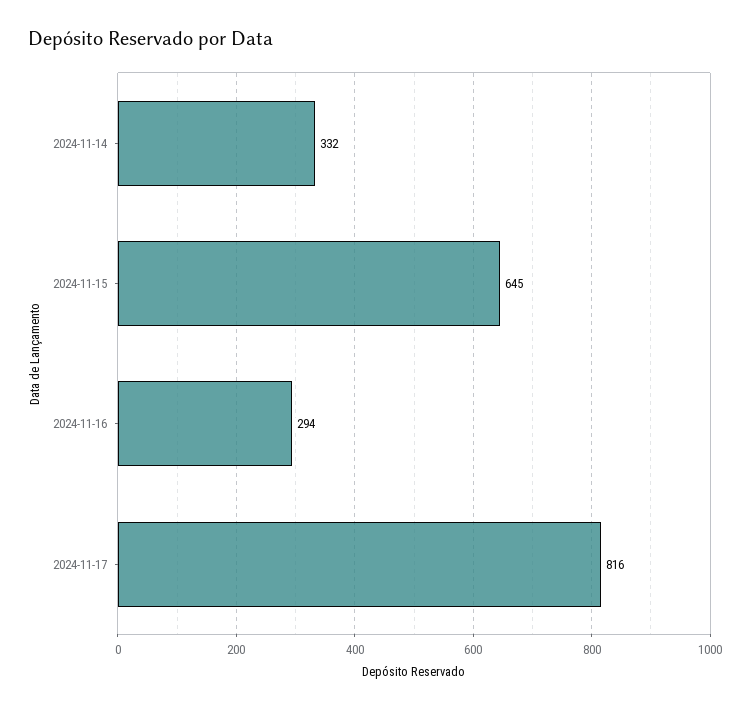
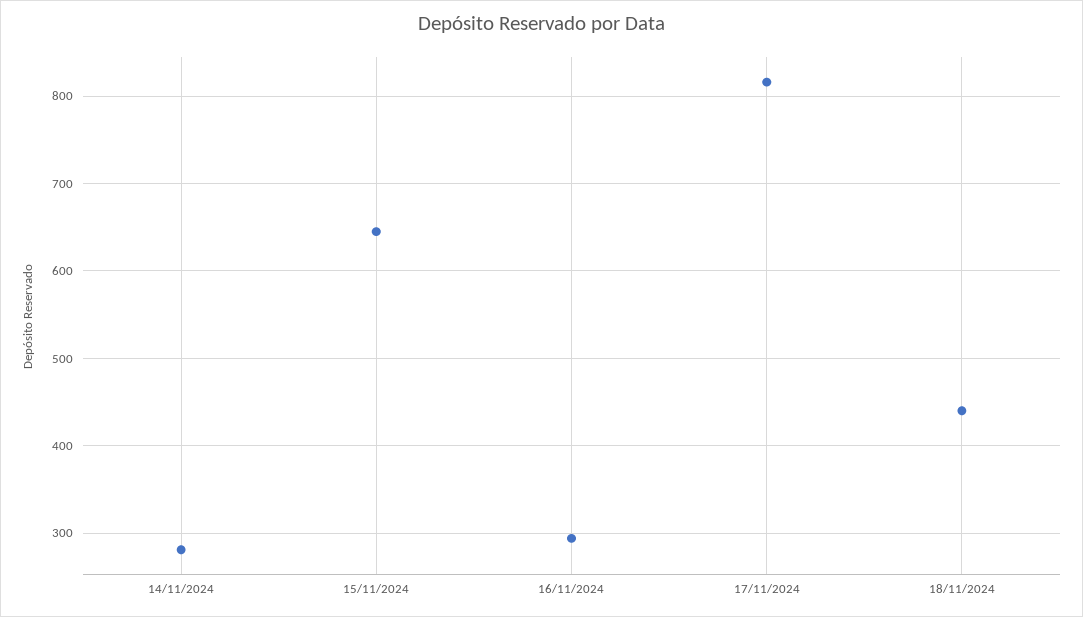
2024-11-14: 332 -> 280
18/11/2024: none -> 440

